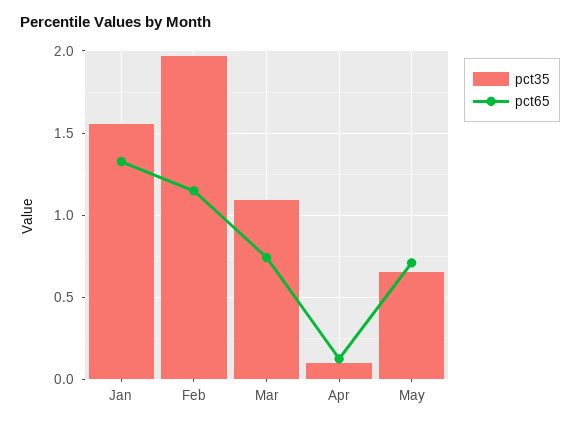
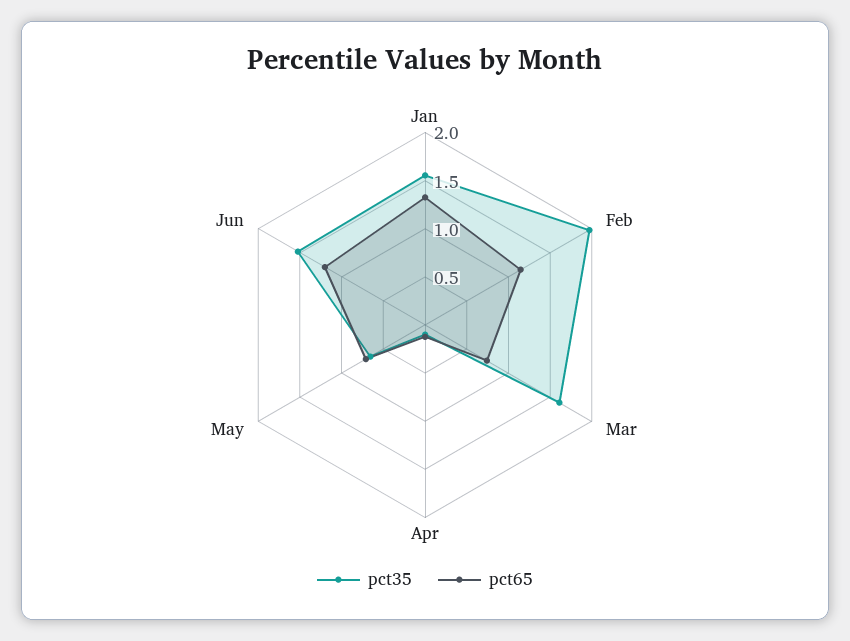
pct35, Mar: 1.1 -> 1.6
pct35, Jun: none -> 1.5
pct65, Jun: none -> 1.2

